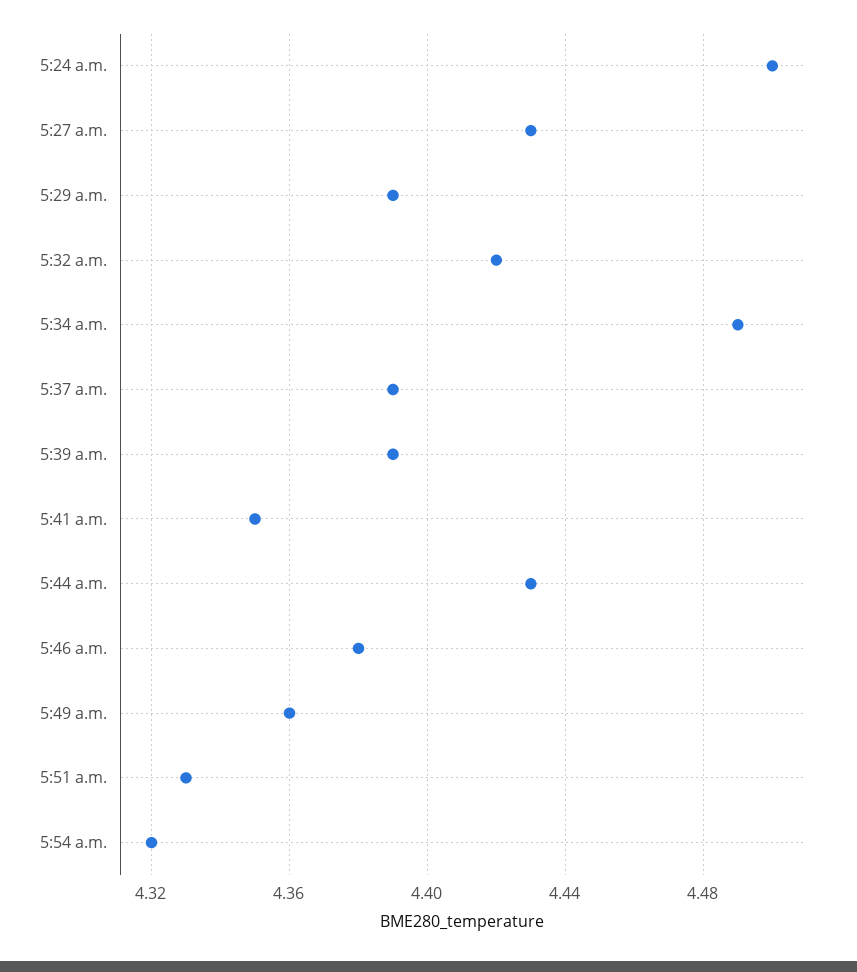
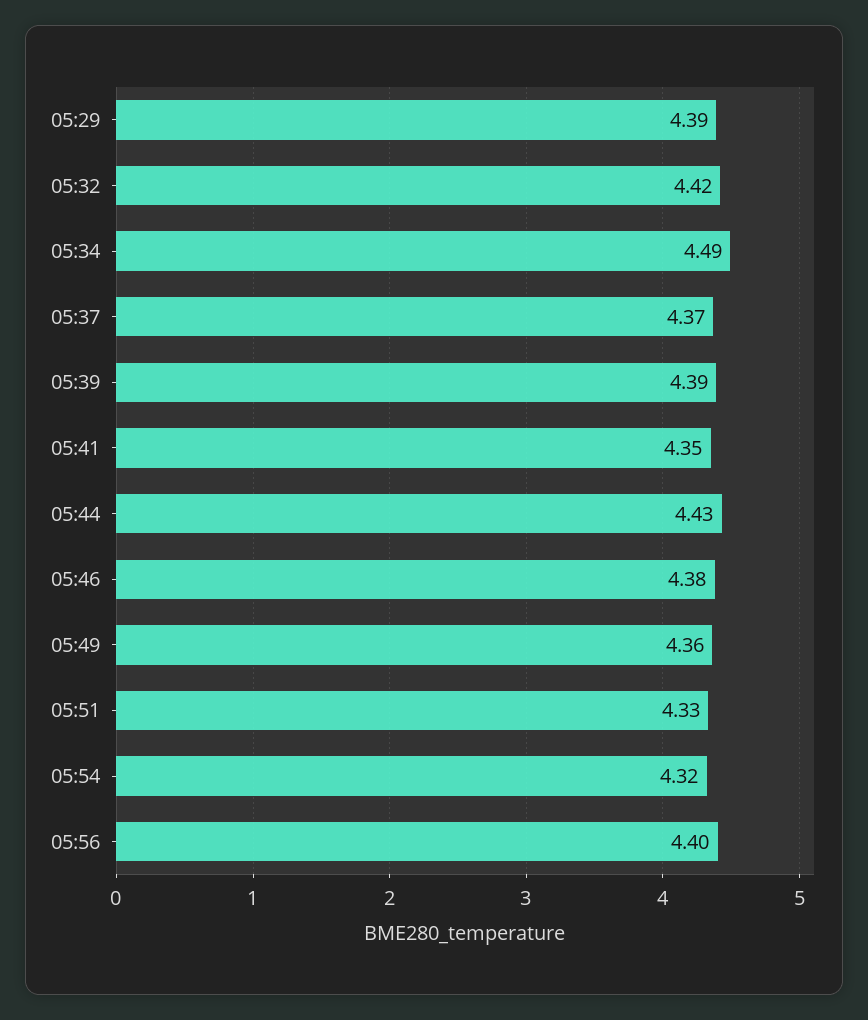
5:24 a.m.: 4.5 -> none
5:27 a.m.: 4.43 -> none
5:37 a.m.: 4.39 -> 4.37
05:56: none -> 4.4

